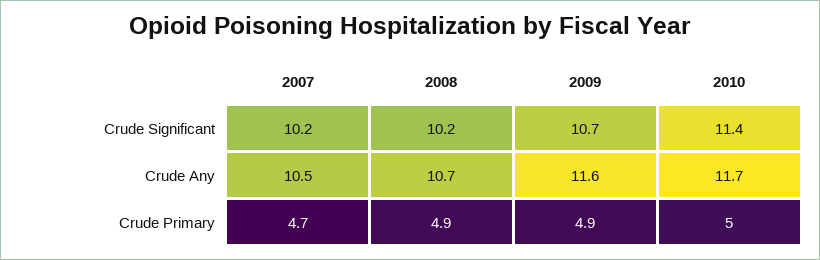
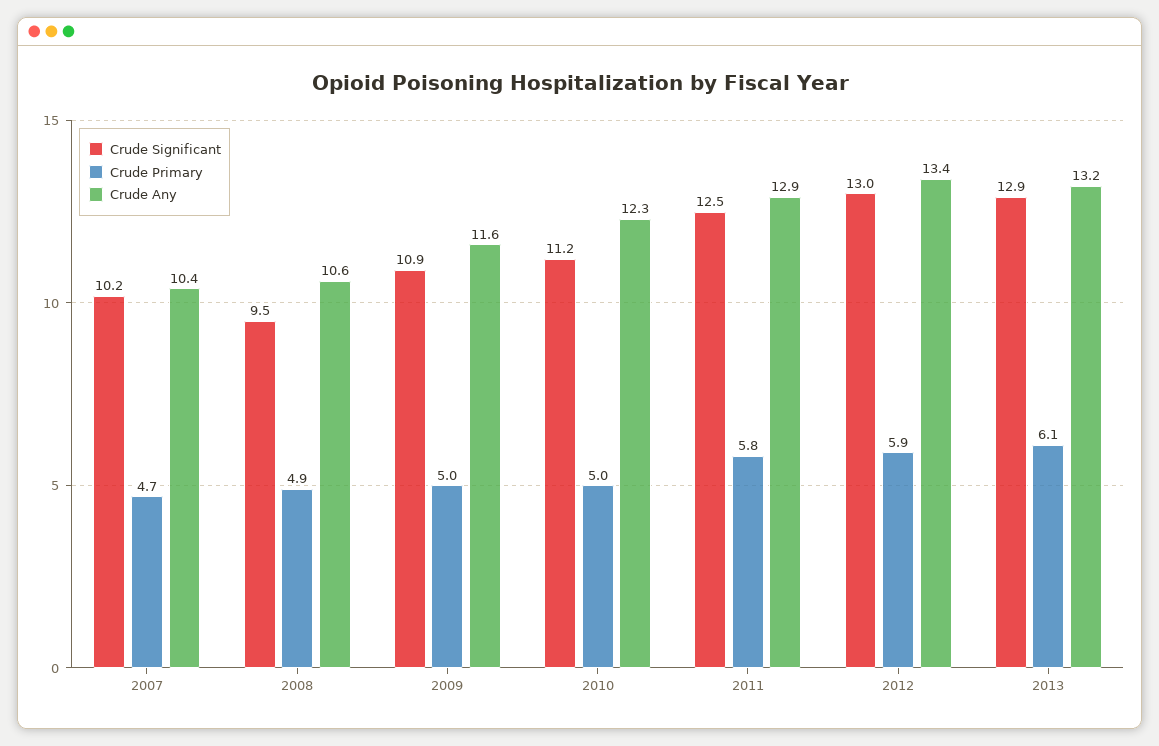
Crude Significant, 2008: 10.2 -> 9.5
Crude Significant, 2009: 10.7 -> 10.9
Crude Significant, 2010: 11.4 -> 11.2
Crude Any, 2007: 10.5 -> 10.4
Crude Any, 2008: 10.7 -> 10.6
Crude Any, 2010: 11.7 -> 12.3
Crude Primary, 2009: 4.9 -> 5
Crude Significant, 2011: none -> 12.5
Crude Primary, 2011: none -> 5.8
Crude Any, 2011: none -> 12.9
Crude Significant, 2012: none -> 13
Crude Primary, 2012: none -> 5.9
Crude Any, 2012: none -> 13.4
Crude Significant, 2013: none -> 12.9
Crude Primary, 2013: none -> 6.1
Crude Any, 2013: none -> 13.2

